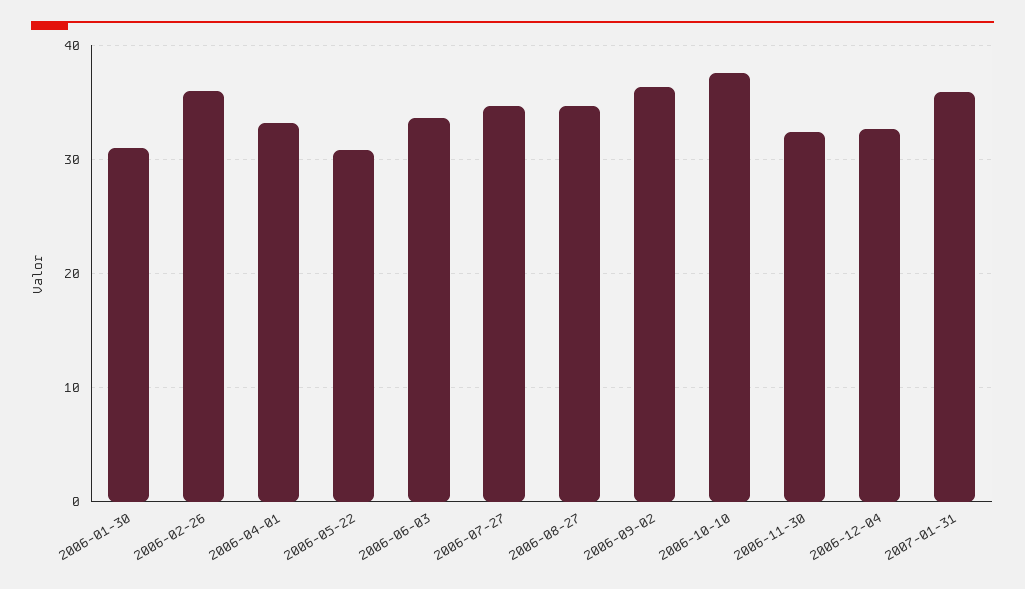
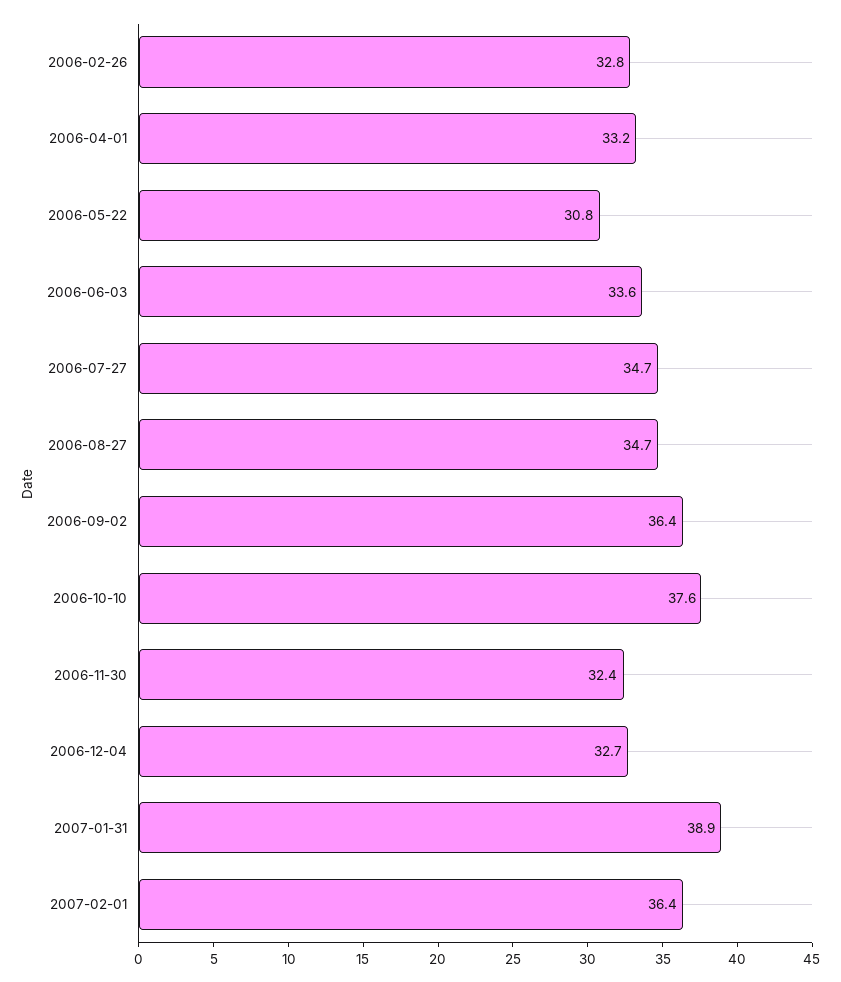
2006-01-30: 31 -> none
2006-02-26: 36 -> 32.8
2007-01-31: 36 -> 38.9
2007-02-01: none -> 36.4

